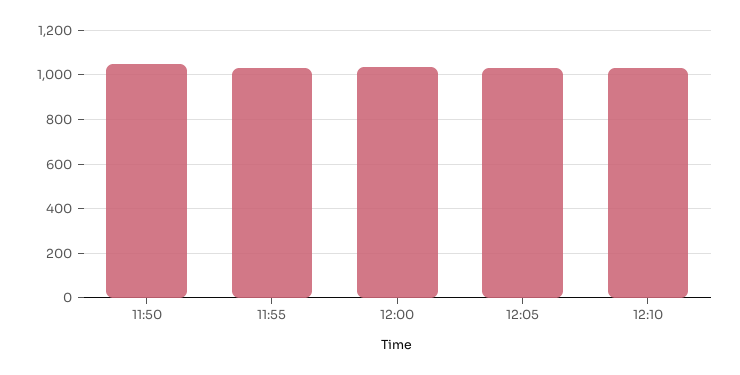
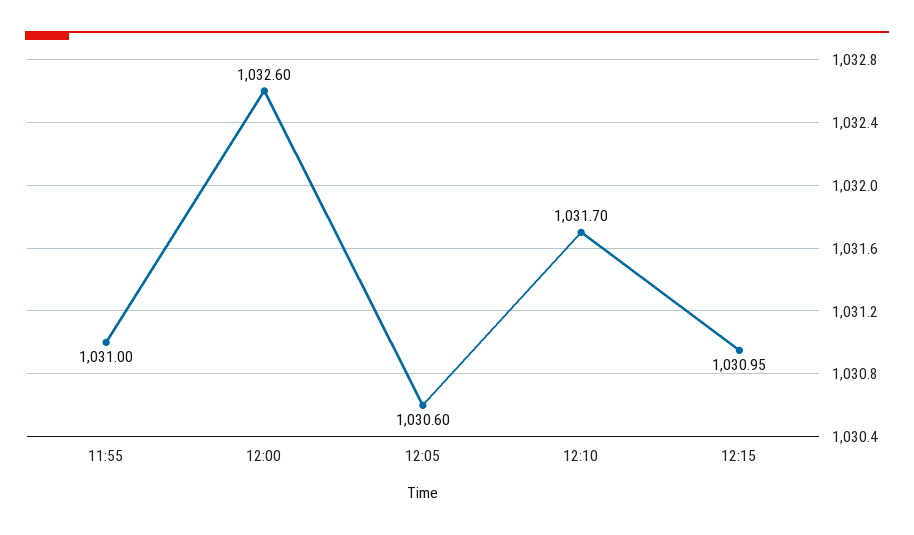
11:50: 1050 -> none
12:15: none -> 1030.95

